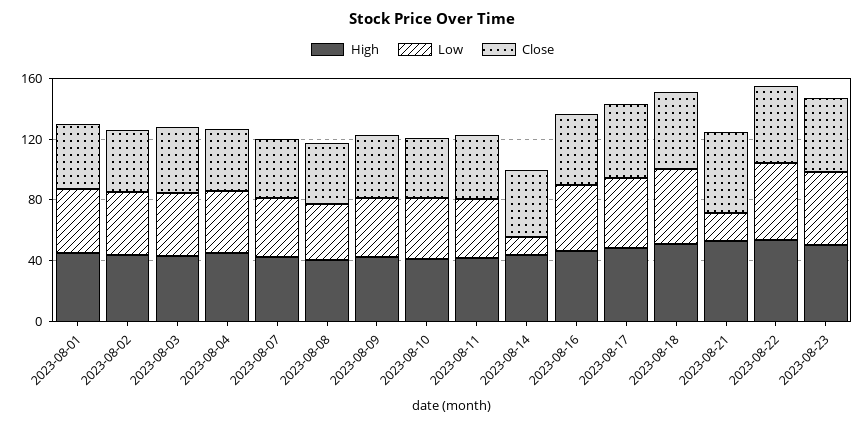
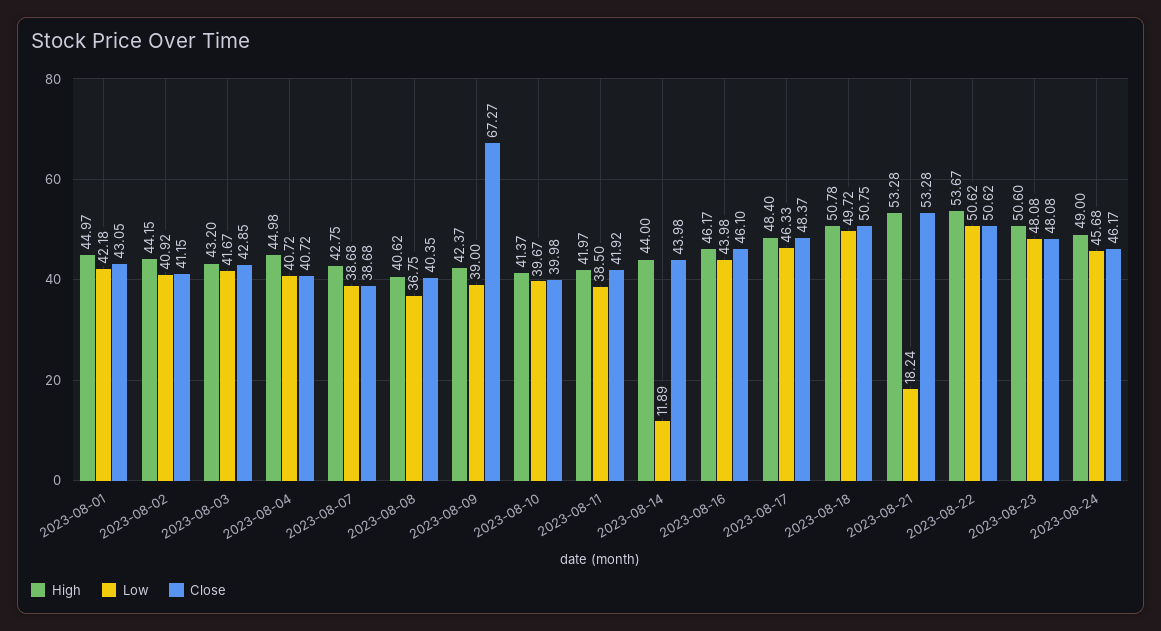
Close, 2023-08-09: 40 -> 67.27
High, 2023-08-24: none -> 49
Low, 2023-08-24: none -> 45.68
Close, 2023-08-24: none -> 46.17

